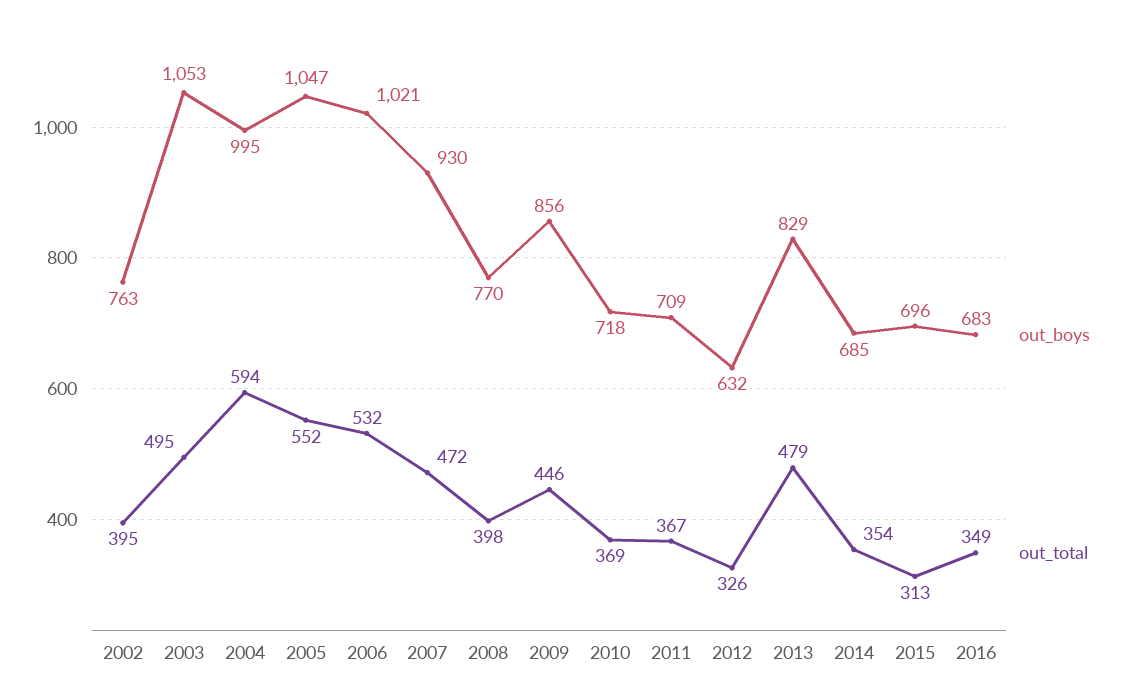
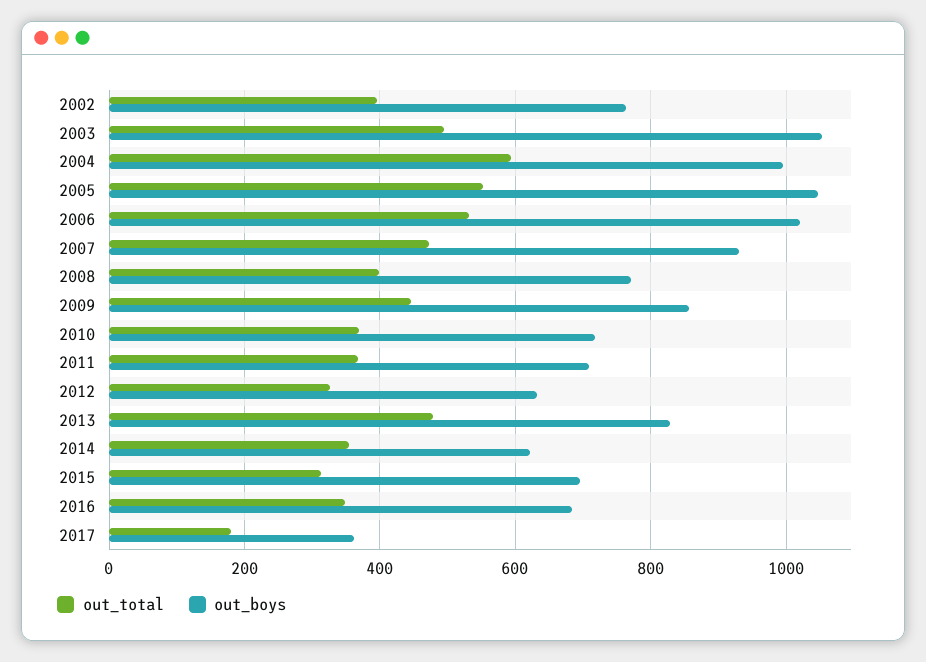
out_boys, 2014: 685 -> 620
out_total, 2017: none -> 180
out_boys, 2017: none -> 360

